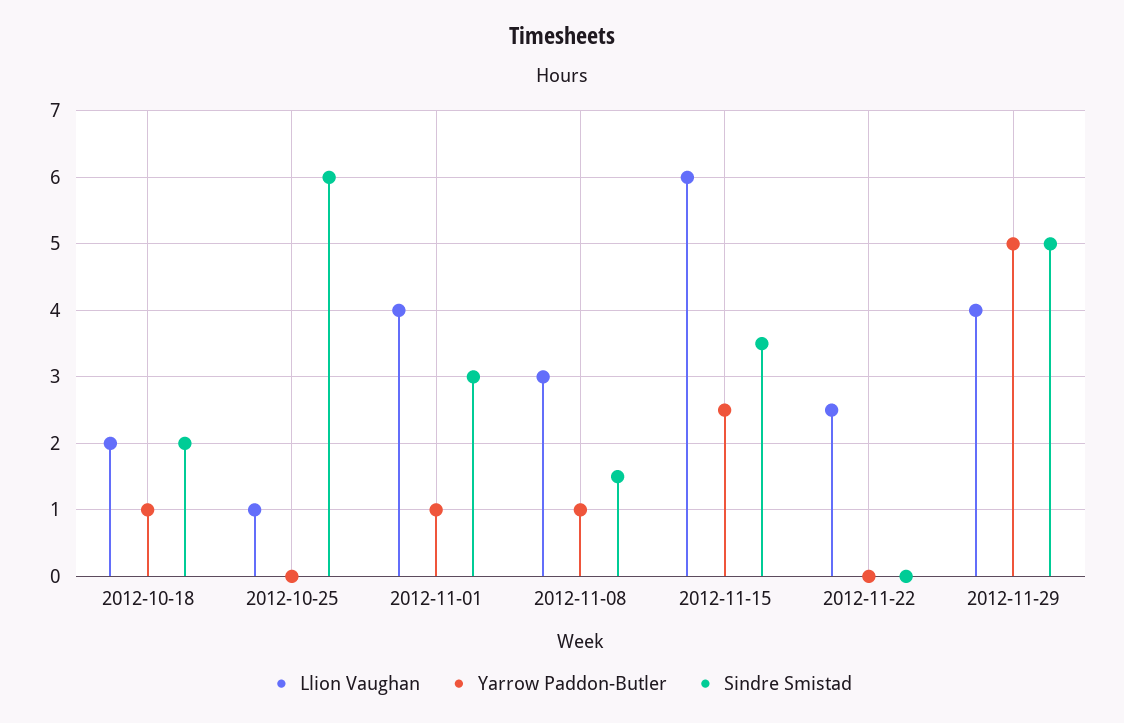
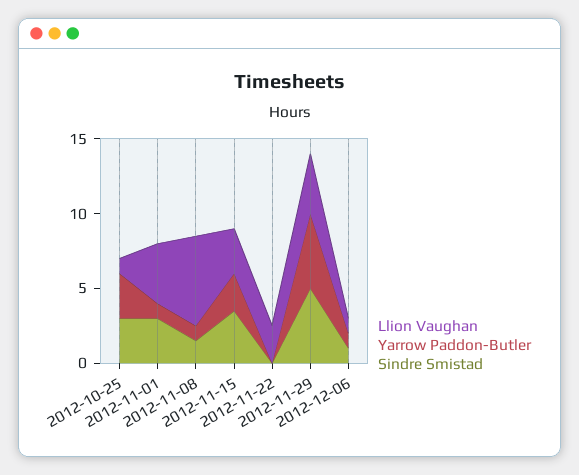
Llion Vaughan, 2012-10-18: 2 -> none
Yarrow Paddon-Butler, 2012-10-18: 1 -> none
Sindre Smistad, 2012-10-18: 2 -> none
Yarrow Paddon-Butler, 2012-10-25: 0 -> 3
Sindre Smistad, 2012-10-25: 6 -> 3
Llion Vaughan, 2012-11-08: 3 -> 6
Llion Vaughan, 2012-11-15: 6 -> 3
Llion Vaughan, 2012-12-06: none -> 1
Yarrow Paddon-Butler, 2012-12-06: none -> 1
Sindre Smistad, 2012-12-06: none -> 1

